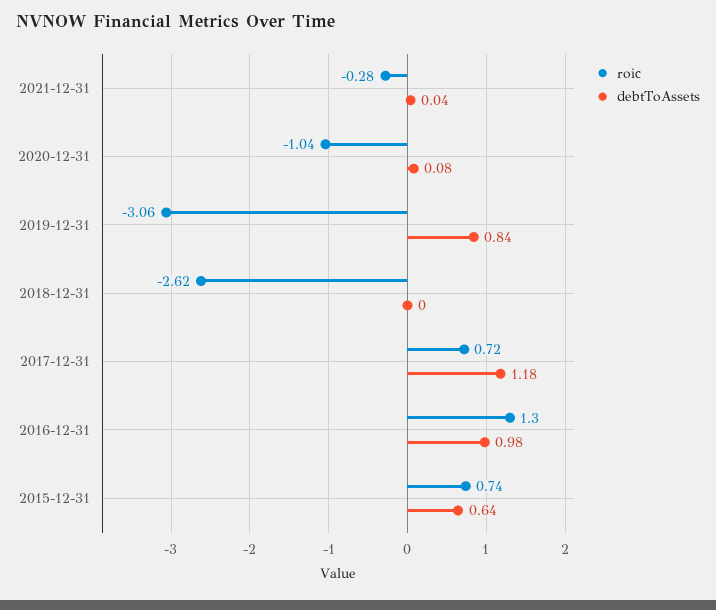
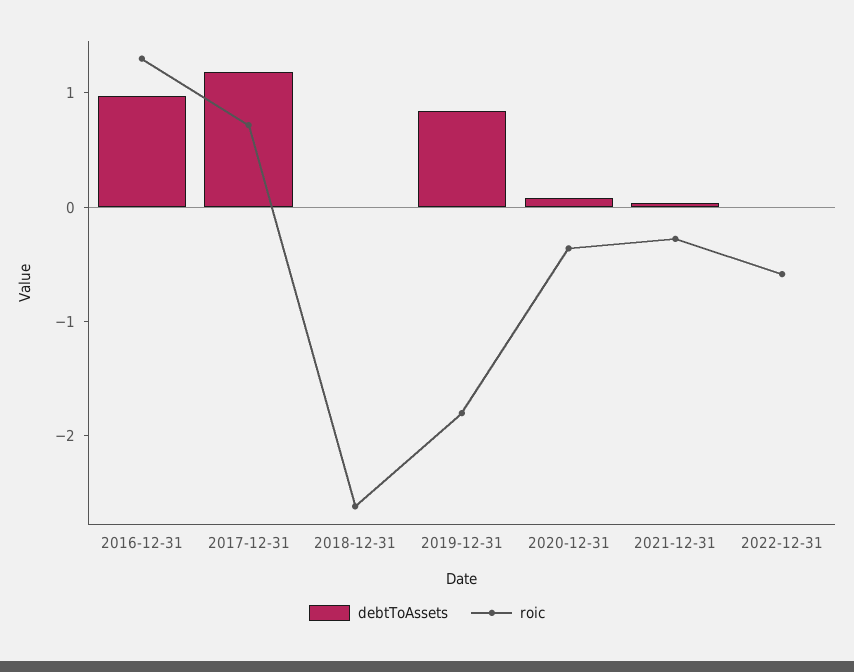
roic, 2020-12-31: -1.04 -> -0.4
roic, 2019-12-31: -3.06 -> -1.8
roic, 2015-12-31: 0.74 -> none
debtToAssets, 2015-12-31: 0.64 -> none
debtToAssets, 2022-12-31: none -> 0
roic, 2022-12-31: none -> -0.6

